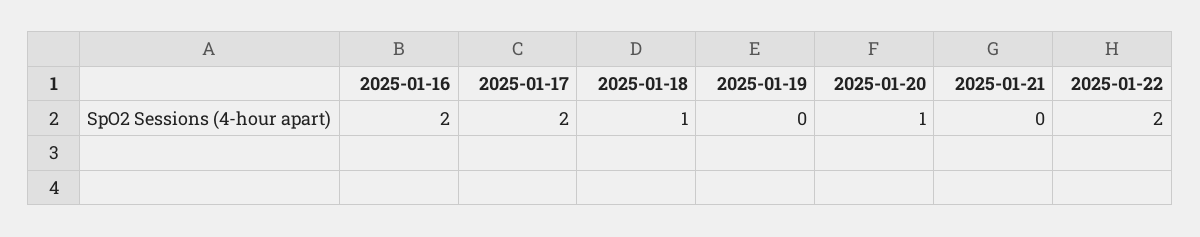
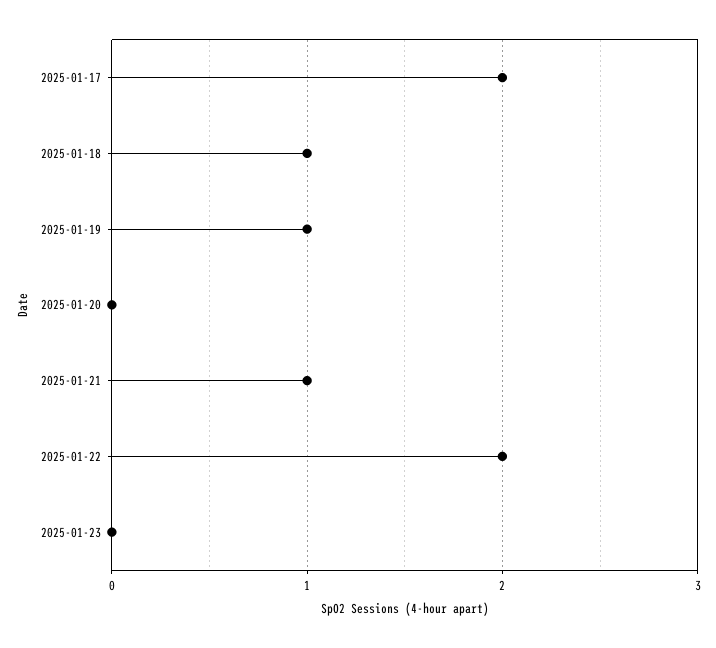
2025-01-16: 2 -> none
2025-01-19: 0 -> 1
2025-01-20: 1 -> 0
2025-01-21: 0 -> 1
2025-01-23: none -> 0

